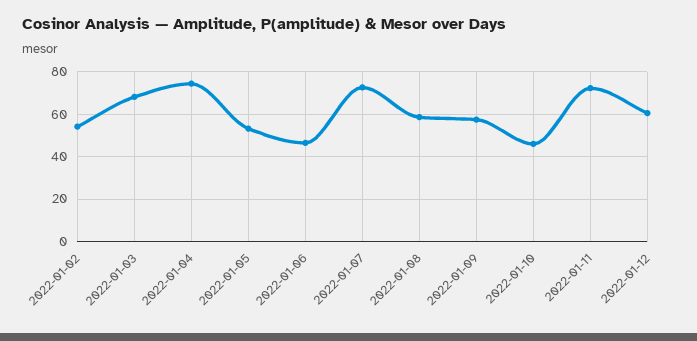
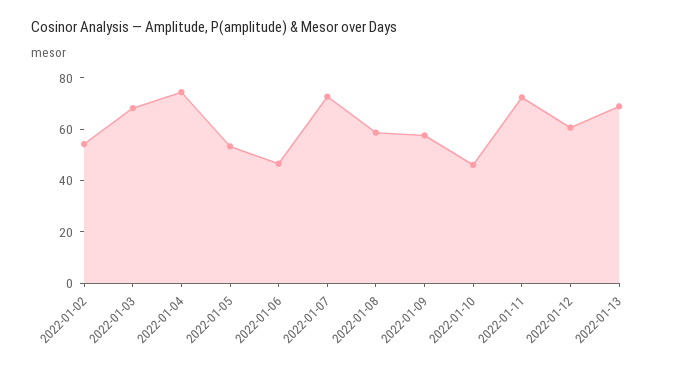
2022-01-13: none -> 70

